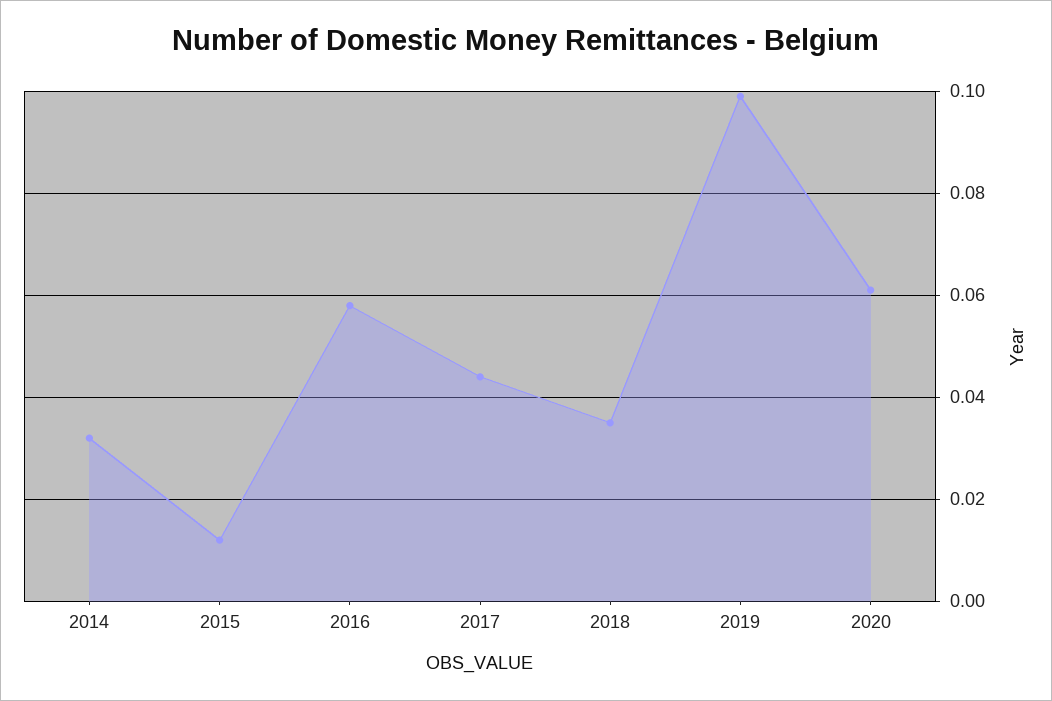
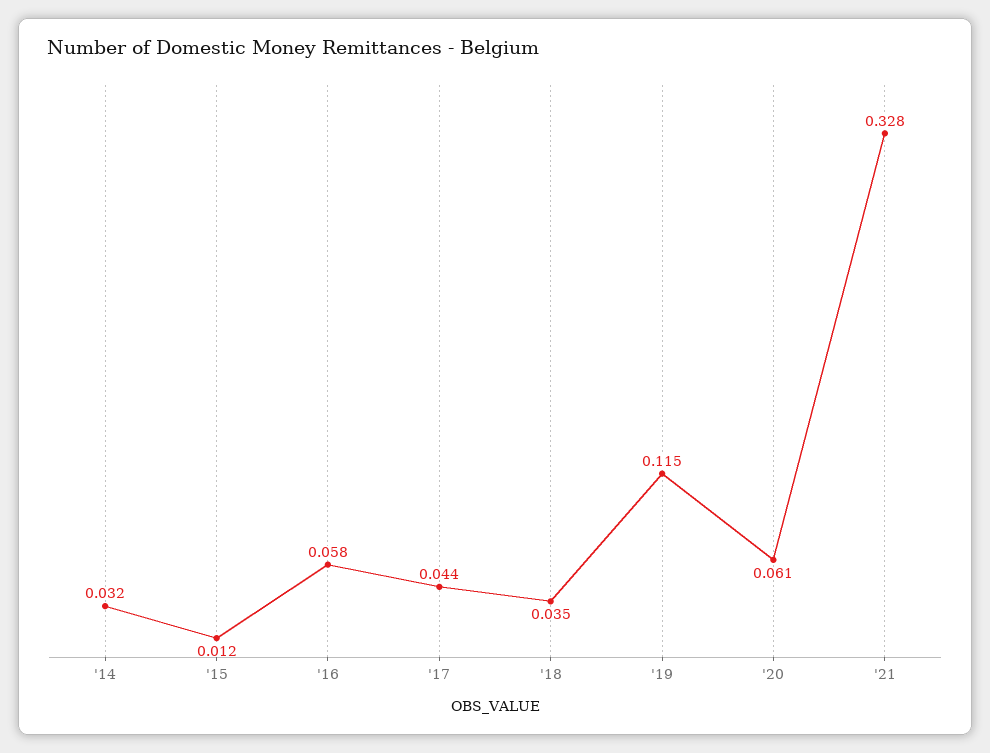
2019: 0.1 -> 0.115
'21: none -> 0.328

